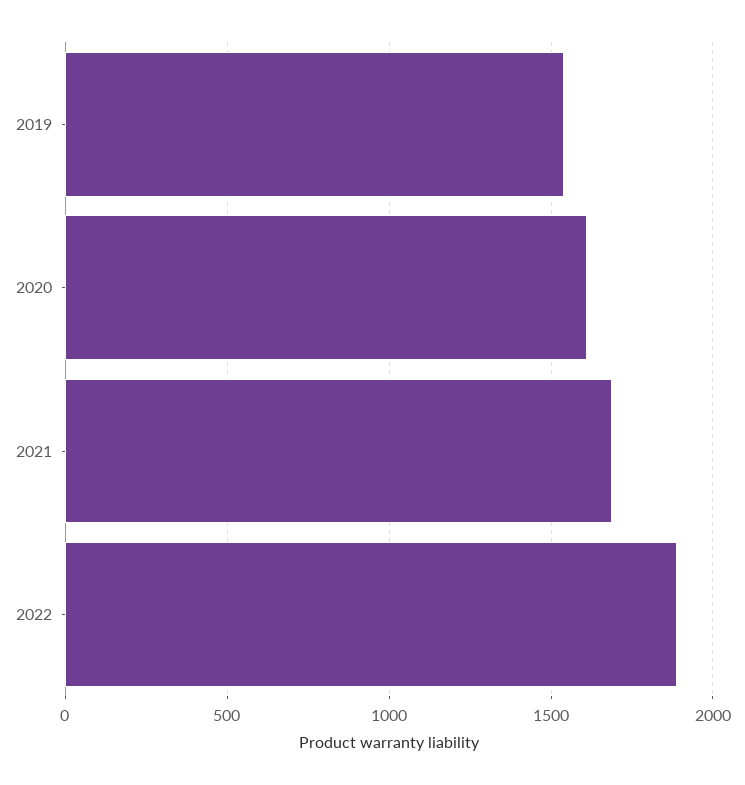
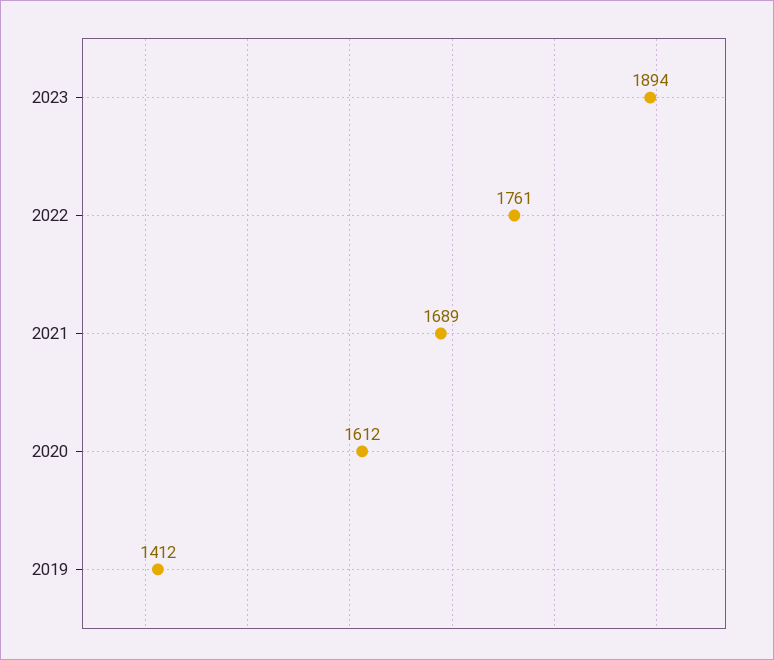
2019: 1550 -> 1412
2022: 1900 -> 1761
2023: none -> 1894

